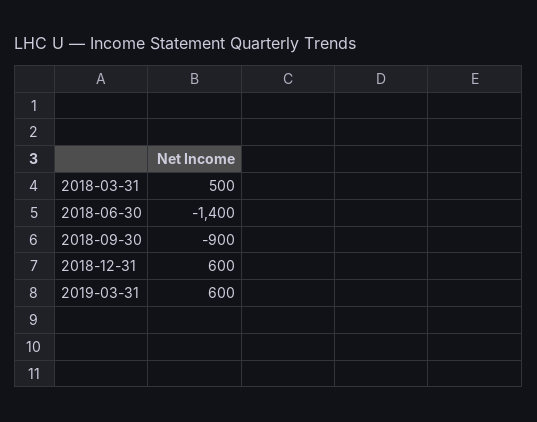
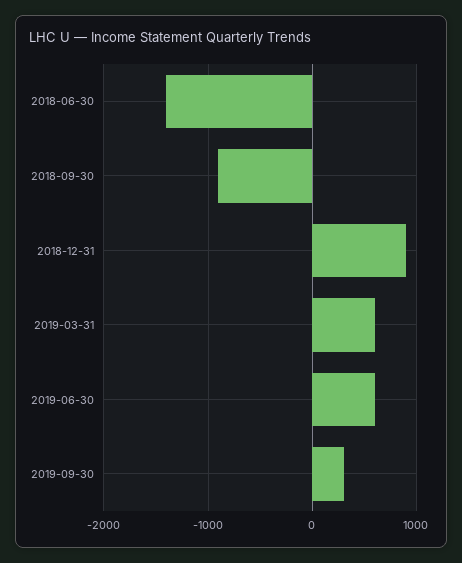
2018-03-31: 500 -> none
2018-12-31: 600 -> 900
2019-06-30: none -> 600
2019-09-30: none -> 300

